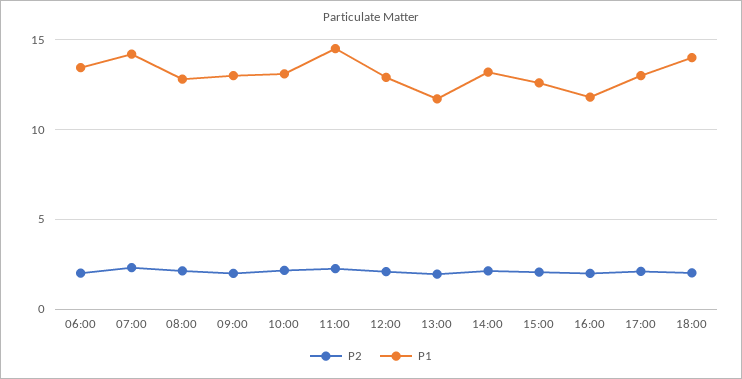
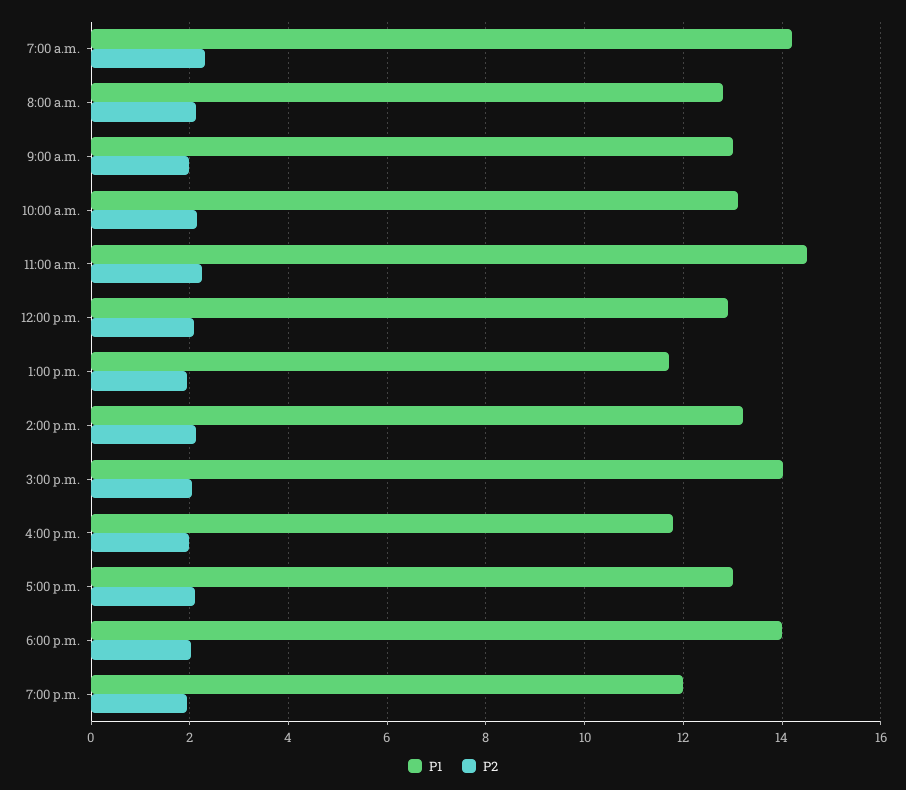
P2, 06:00: 2 -> none
P1, 06:00: 13.5 -> none
P1, 15:00: 12.5 -> 14
P1, 7:00 p.m.: none -> 12
P2, 7:00 p.m.: none -> 2

